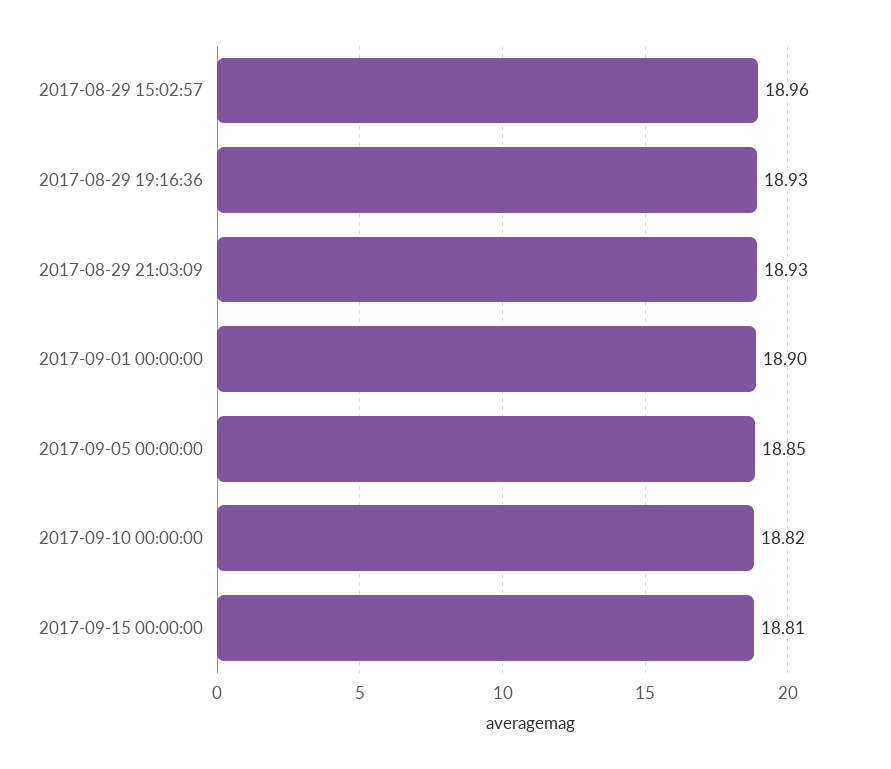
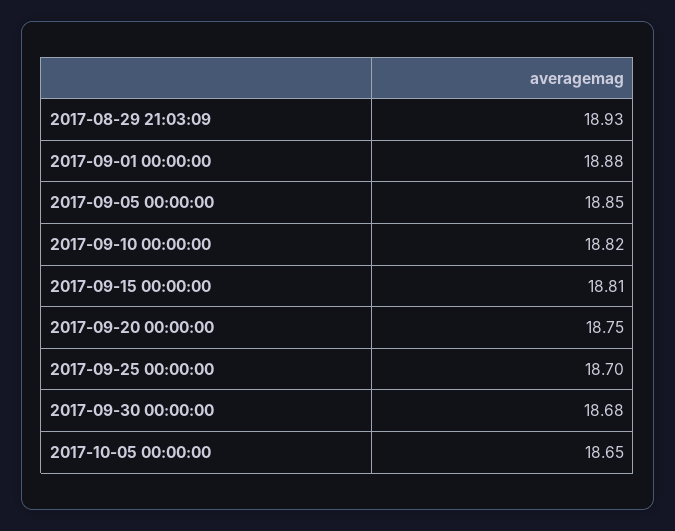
2017-08-29 15:02:57: 18.96 -> none
2017-08-29 19:16:36: 18.93 -> none
2017-09-01 00:00:00: 18.9 -> 18.88
2017-09-20 00:00:00: none -> 18.75
2017-09-25 00:00:00: none -> 18.7
2017-09-30 00:00:00: none -> 18.68
2017-10-05 00:00:00: none -> 18.65

